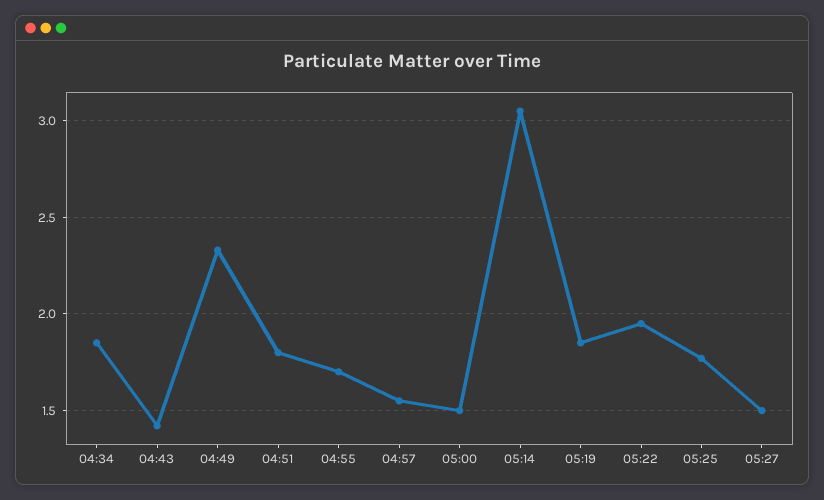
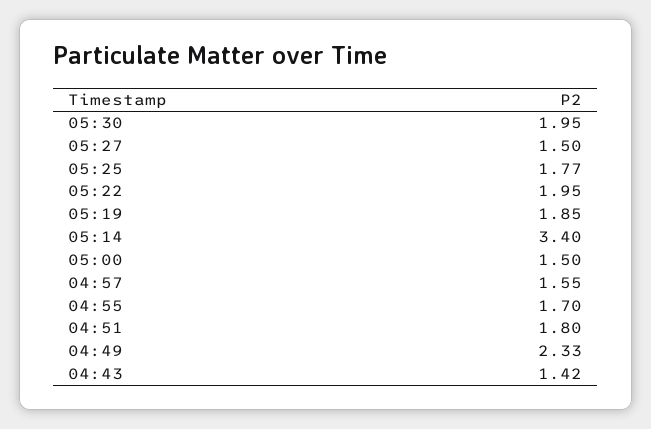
04:34: 1.85 -> none
05:14: 3.05 -> 3.4
05:30: none -> 1.95

